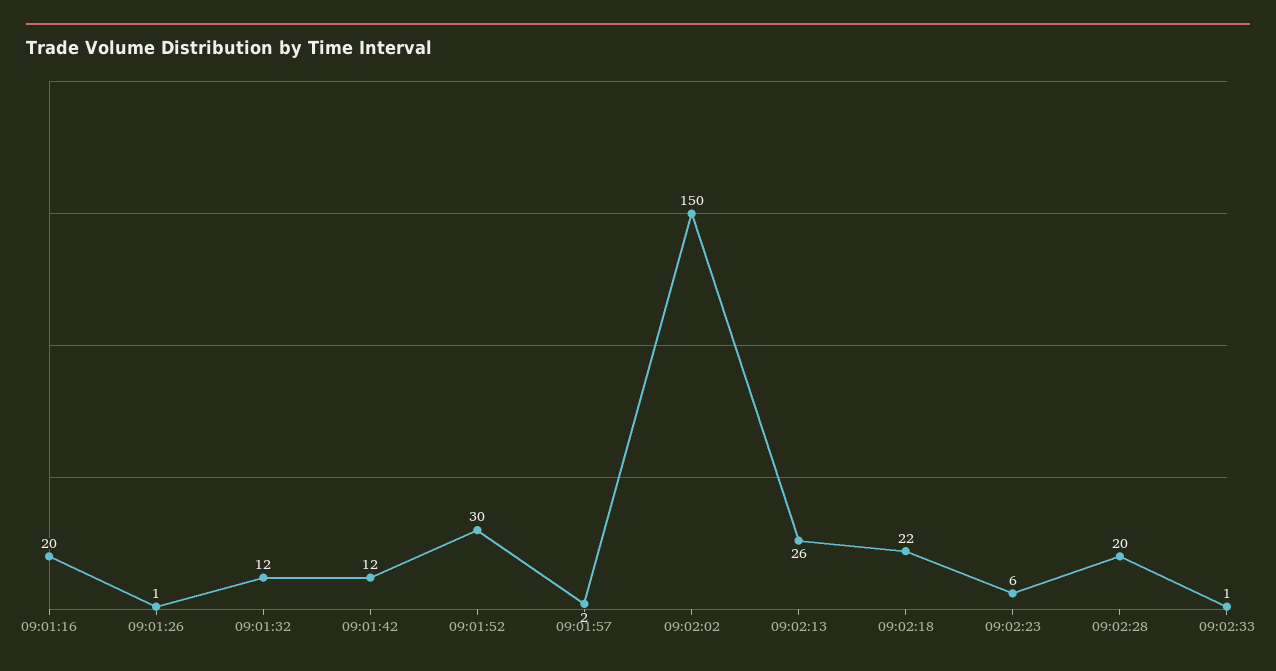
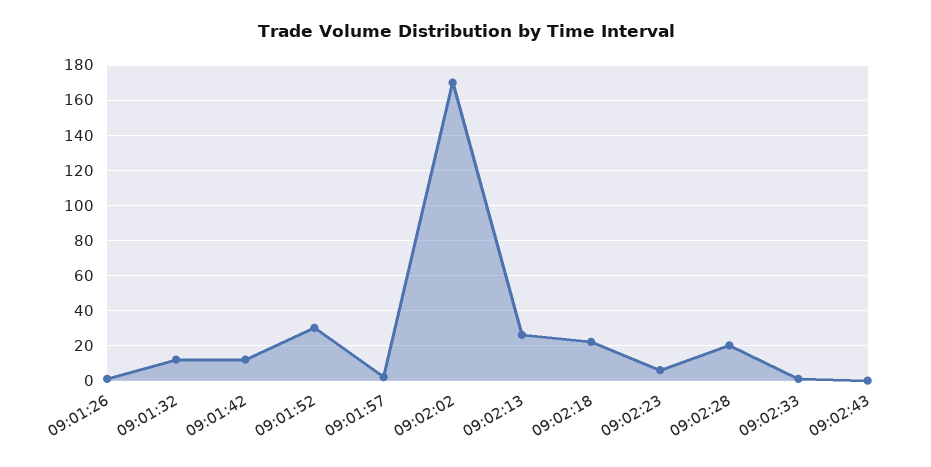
09:01:16: 20 -> none
09:02:02: 150 -> 170
09:02:43: none -> 0

